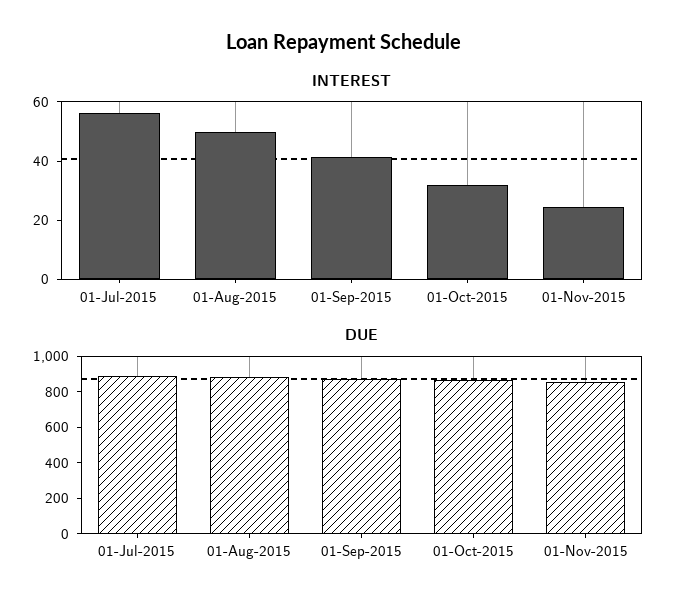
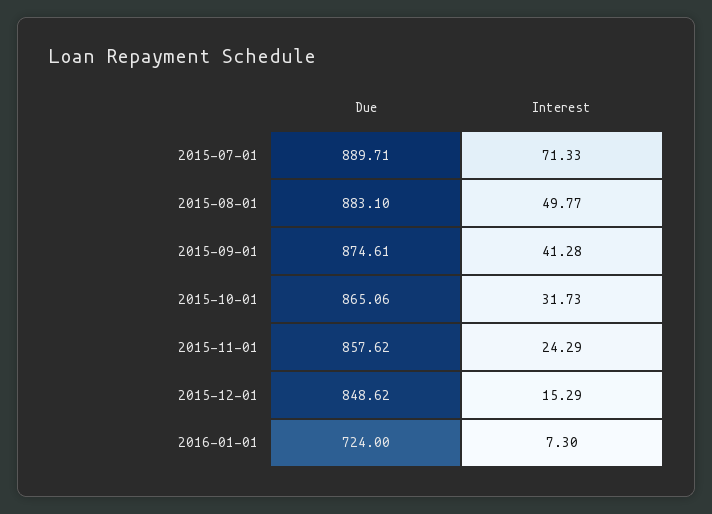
INTEREST, 01-Jul-2015: 55 -> 71.33
DUE, 2015-12-01: none -> 848.62
INTEREST, 2015-12-01: none -> 15.29
DUE, 2016-01-01: none -> 724
INTEREST, 2016-01-01: none -> 7.3

